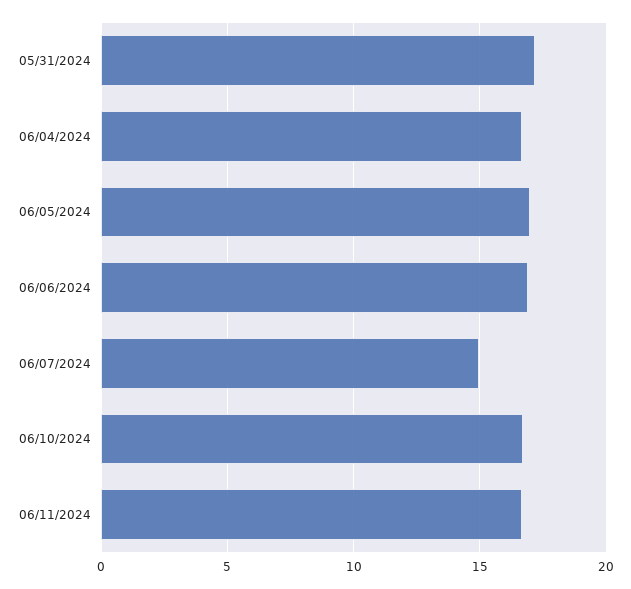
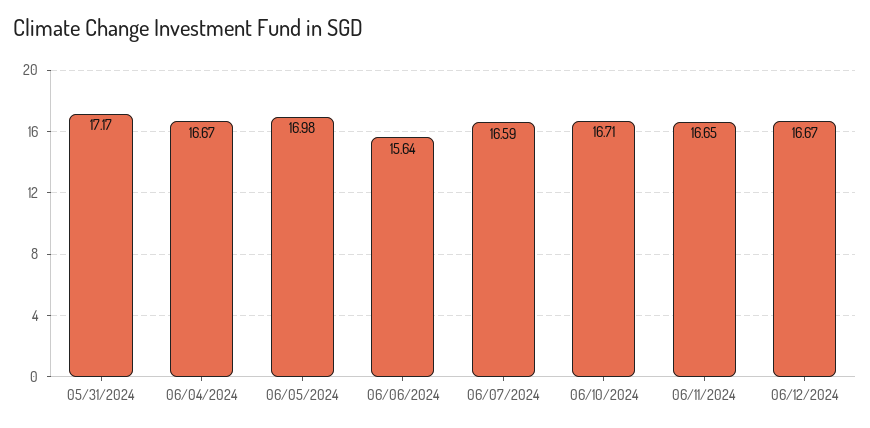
06/06/2024: 17 -> 15.64
06/07/2024: 15 -> 16.59
06/12/2024: none -> 16.67

